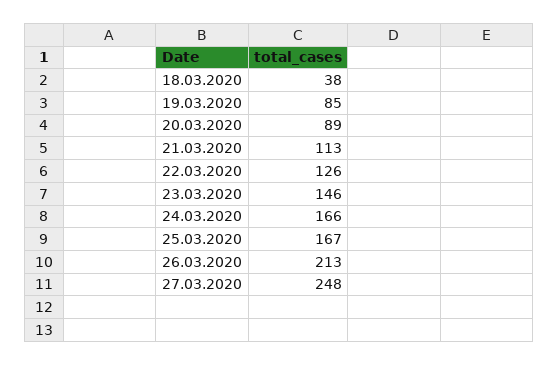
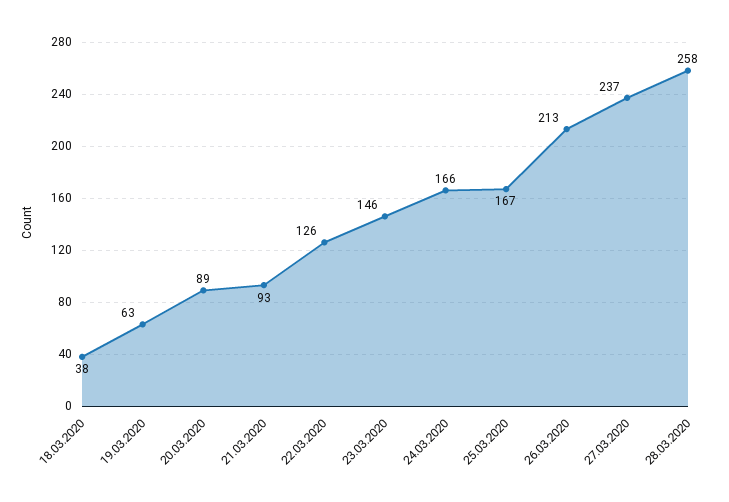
19.03.2020: 85 -> 63
21.03.2020: 113 -> 93
27.03.2020: 248 -> 237
28.03.2020: none -> 258

